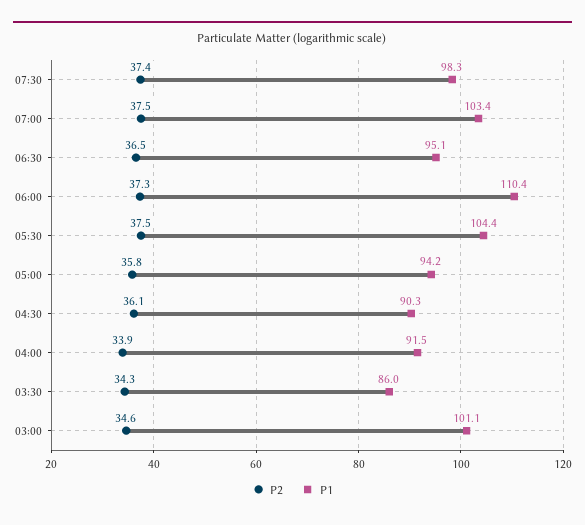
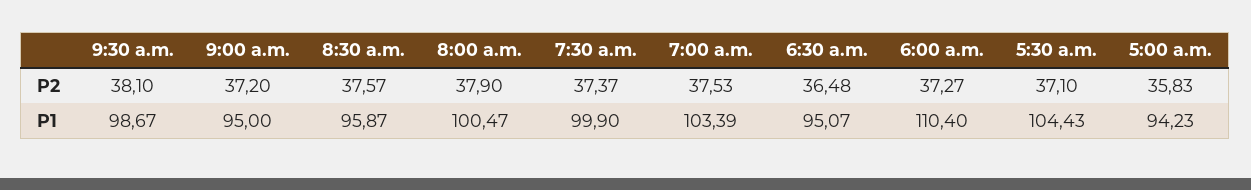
P1, 07:30: 98.3 -> 99.9
P2, 05:30: 37.5 -> 37.1
P2, 04:30: 36.1 -> none
P1, 04:30: 90.3 -> none
P2, 04:00: 33.9 -> none
P1, 04:00: 91.5 -> none
P2, 03:30: 34.3 -> none
P1, 03:30: 86 -> none
P2, 03:00: 34.6 -> none
P1, 03:00: 101.1 -> none
P2, 9:30 a.m.: none -> 38.1
P2, 9:00 a.m.: none -> 37.2
P2, 8:30 a.m.: none -> 37.57
P2, 8:00 a.m.: none -> 37.9
P1, 9:30 a.m.: none -> 98.67
P1, 9:00 a.m.: none -> 95
P1, 8:30 a.m.: none -> 95.87
P1, 8:00 a.m.: none -> 100.47

